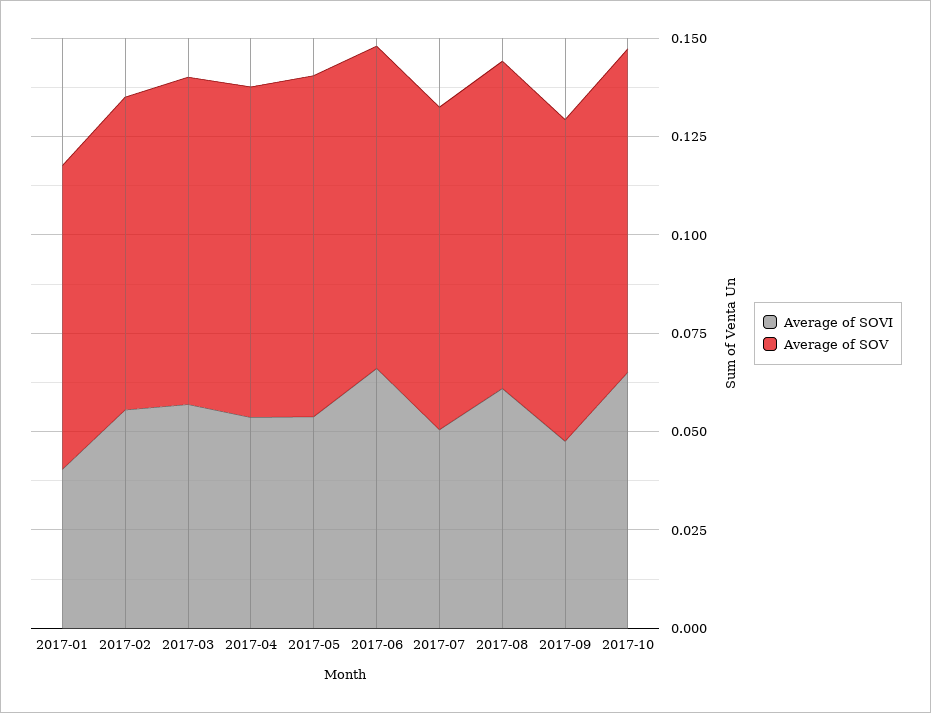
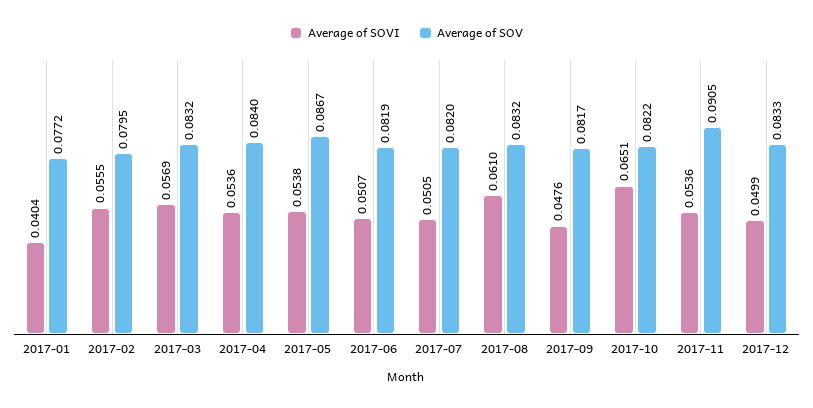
Average of SOVI, 2017-06: 0.065 -> 0.0507
Average of SOVI, 2017-11: none -> 0.0536
Average of SOV, 2017-11: none -> 0.0905
Average of SOVI, 2017-12: none -> 0.0499
Average of SOV, 2017-12: none -> 0.0833

